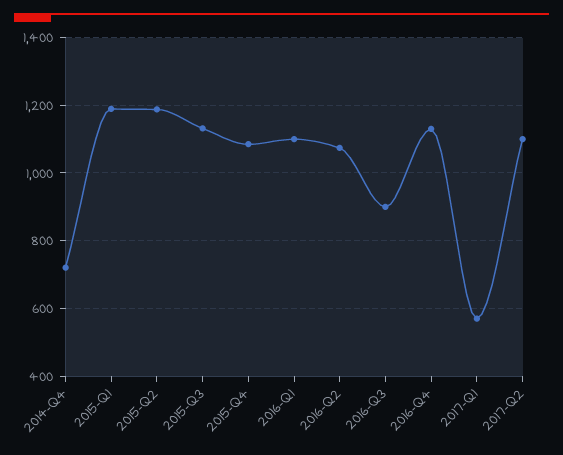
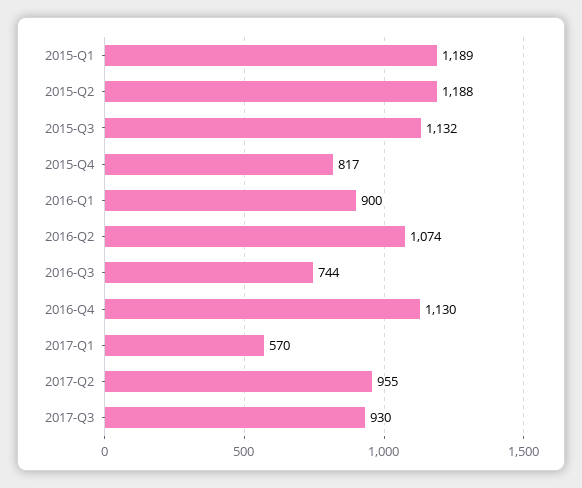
2014-Q4: 720 -> none
2015-Q4: 1080 -> 817
2016-Q1: 1100 -> 900
2016-Q3: 900 -> 744
2017-Q2: 1100 -> 955
2017-Q3: none -> 930

